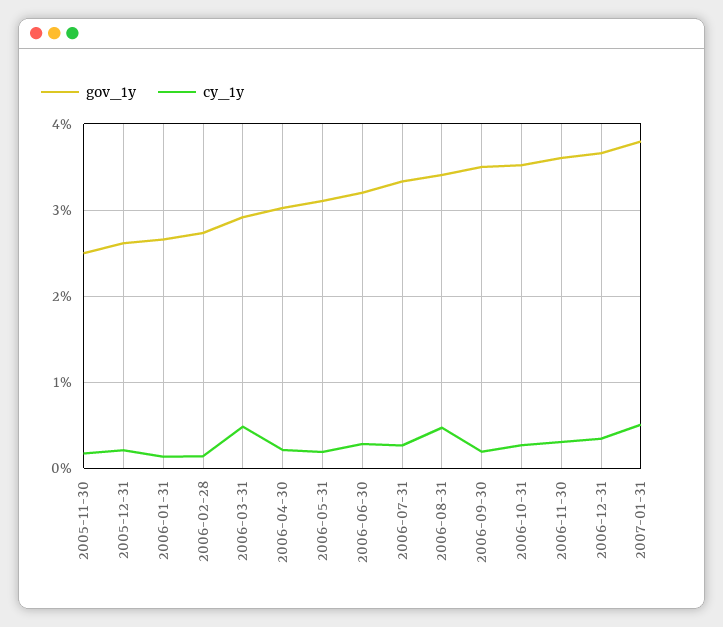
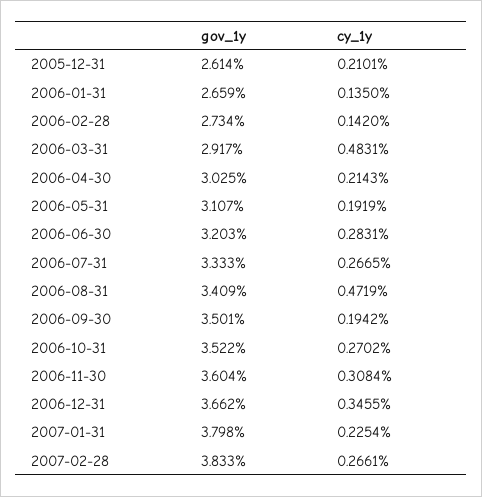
gov_1y, 2005-11-30: 2.5 -> none
cy_1y, 2005-11-30: 0.2 -> none
cy_1y, 2007-01-31: 0.5 -> 0.2254
gov_1y, 2007-02-28: none -> 3.833
cy_1y, 2007-02-28: none -> 0.2661

